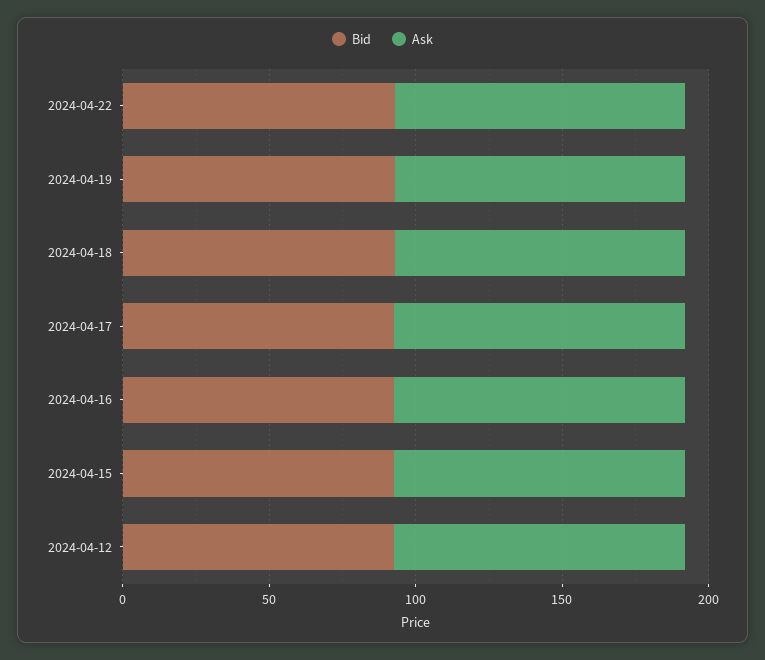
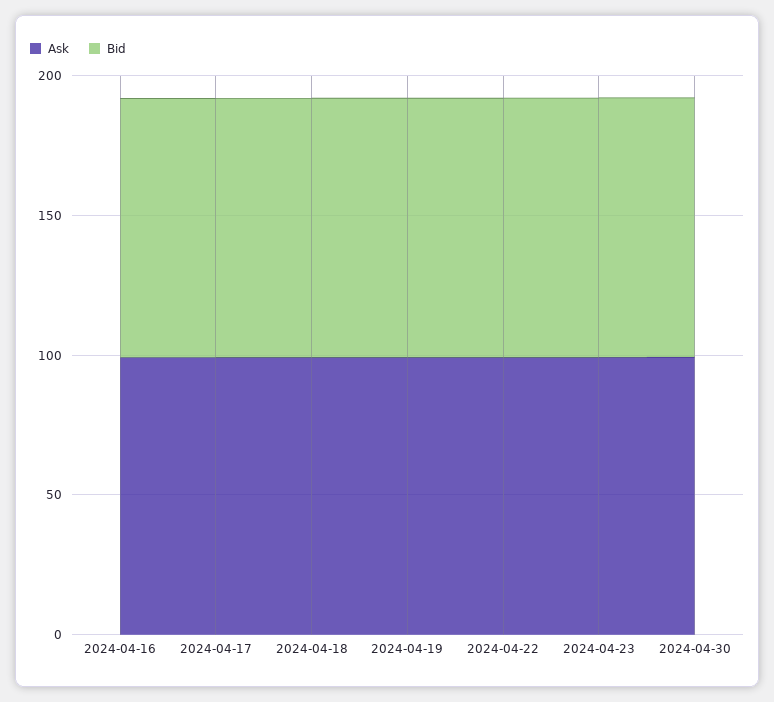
Bid, 2024-04-15: 90 -> none
Ask, 2024-04-15: 100 -> none
Bid, 2024-04-12: 90 -> none
Ask, 2024-04-12: 100 -> none
Ask, 2024-04-23: none -> 100
Bid, 2024-04-23: none -> 90
Ask, 2024-04-30: none -> 100
Bid, 2024-04-30: none -> 90

